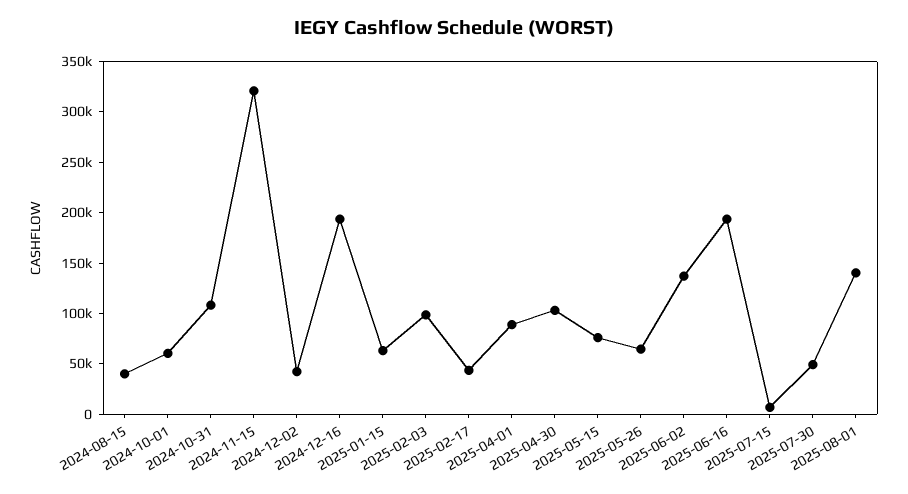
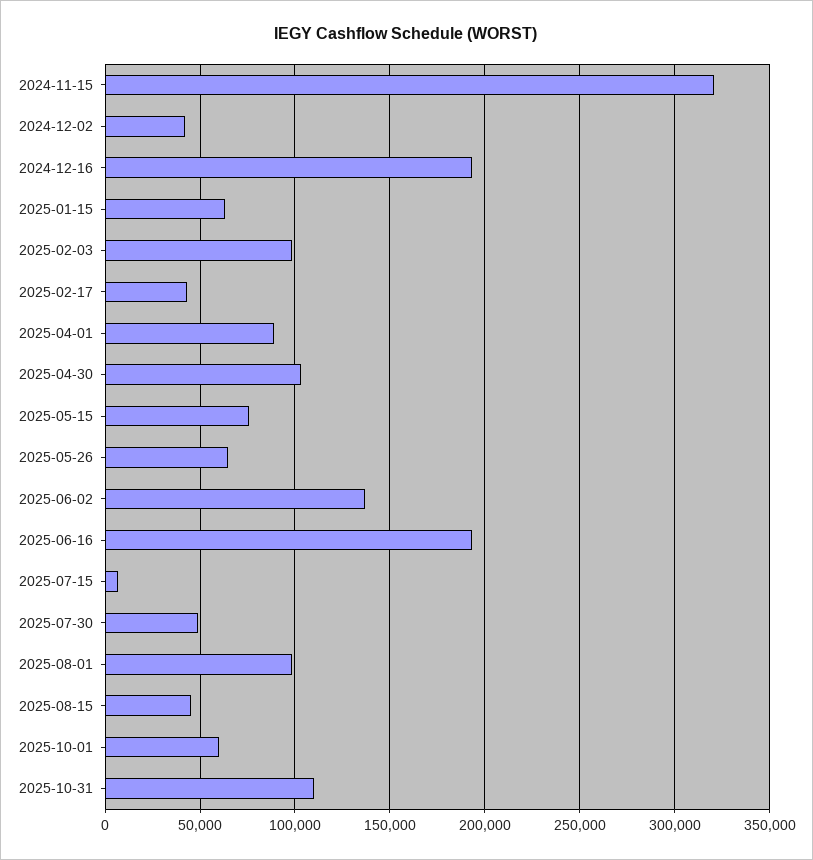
2024-08-15: 40000 -> none
2024-10-01: 60000 -> none
2024-10-31: 110000 -> none
2025-08-01: 140000 -> 100000
2025-08-15: none -> 45000
2025-10-01: none -> 60000
2025-10-31: none -> 110000

